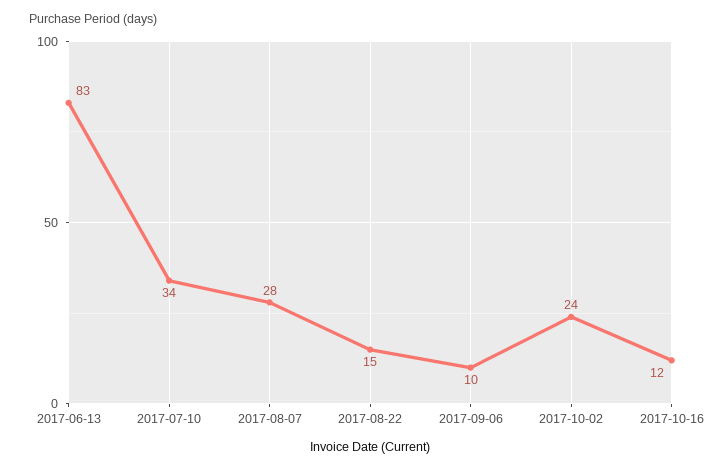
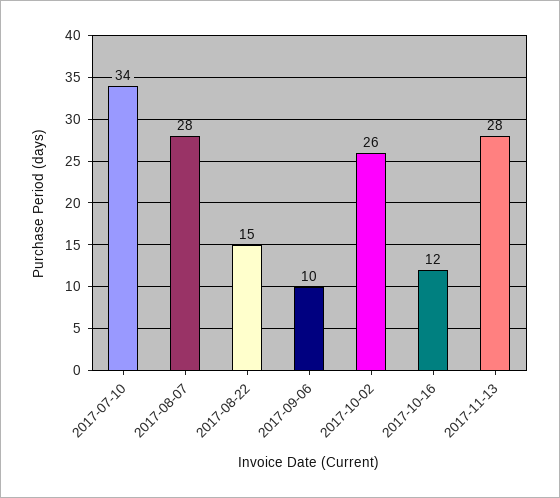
2017-06-13: 83 -> none
2017-10-02: 24 -> 26
2017-11-13: none -> 28

